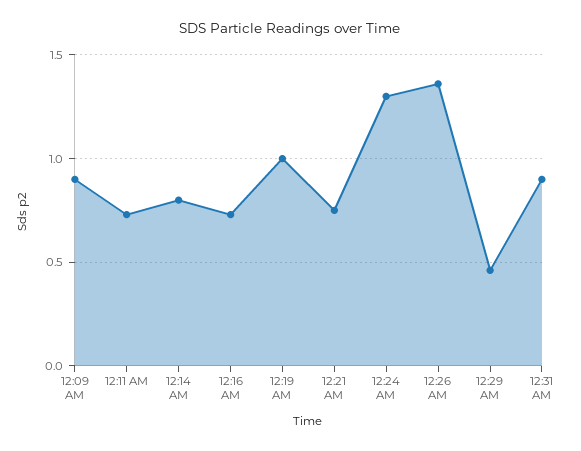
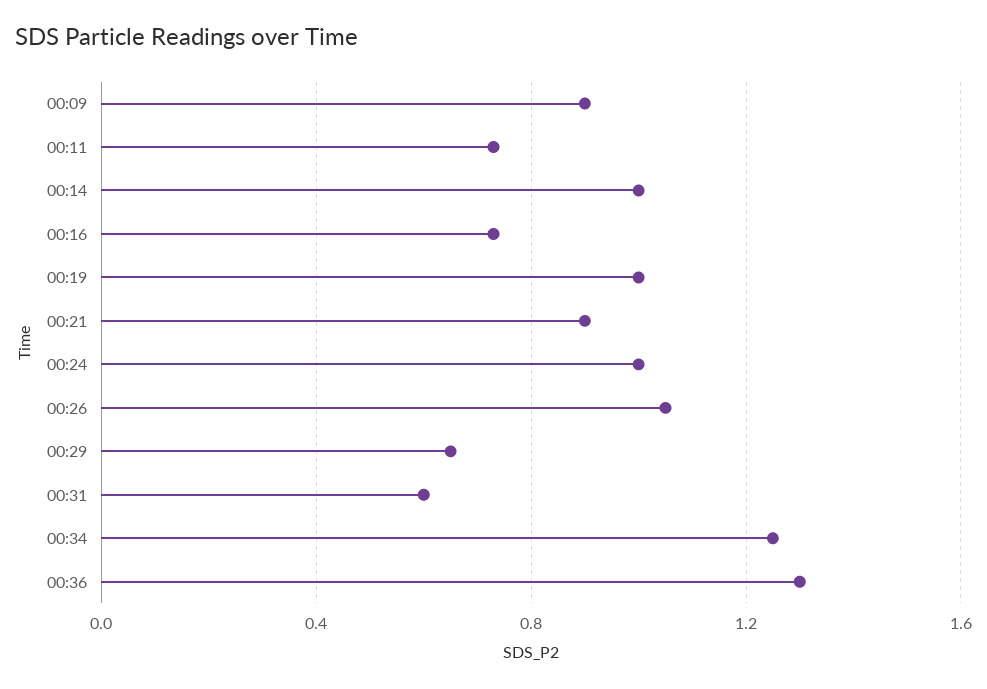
12:14 AM: 0.8 -> 1
12:21 AM: 0.75 -> 0.9
12:24 AM: 1.3 -> 1
12:26 AM: 1.35 -> 1.05
12:29 AM: 0.45 -> 0.65
12:31 AM: 0.9 -> 0.6
00:34: none -> 1.25
00:36: none -> 1.3

